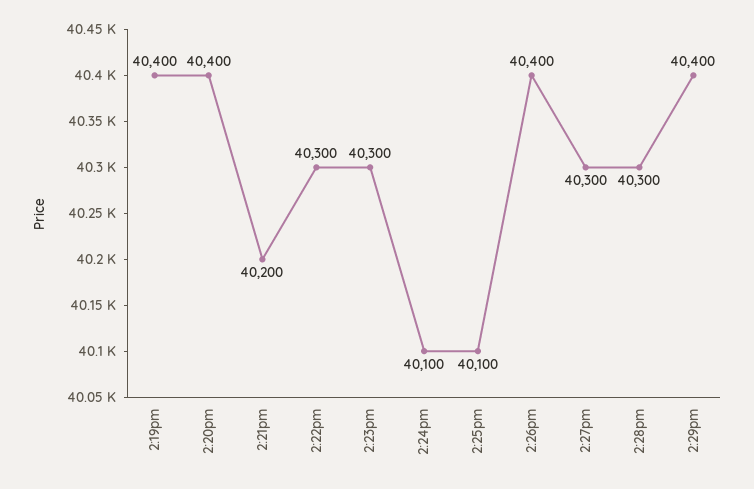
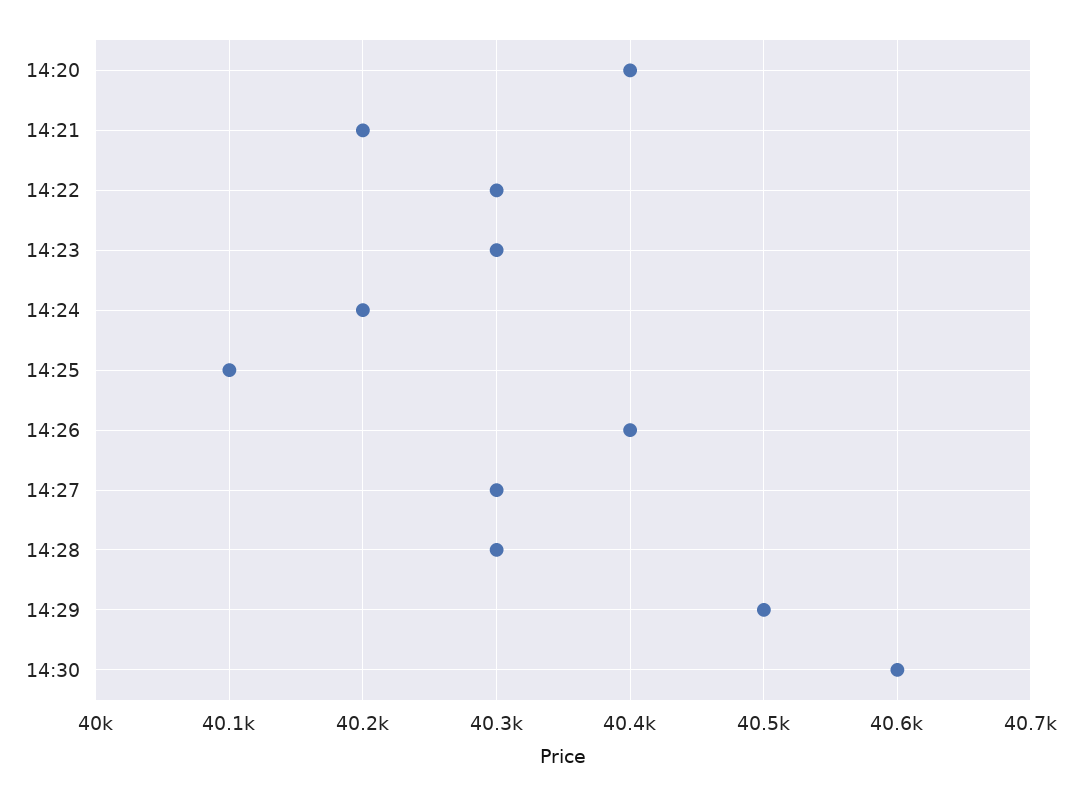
2:19pm: 40400 -> none
2:24pm: 40100 -> 40200
2:29pm: 40400 -> 40500
14:30: none -> 40600

